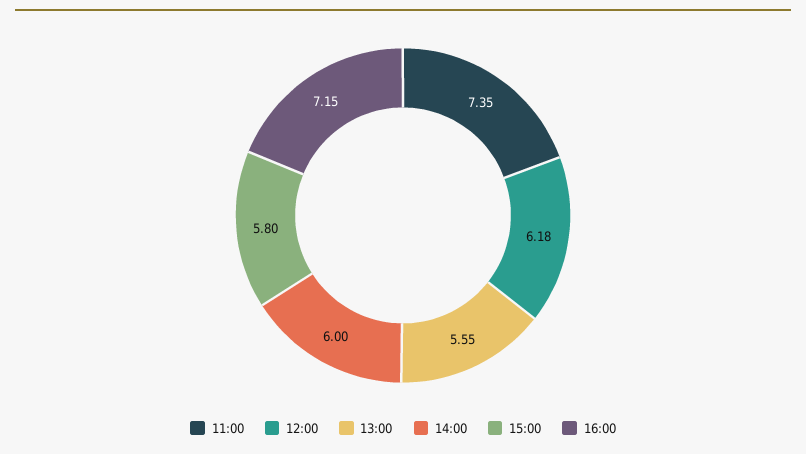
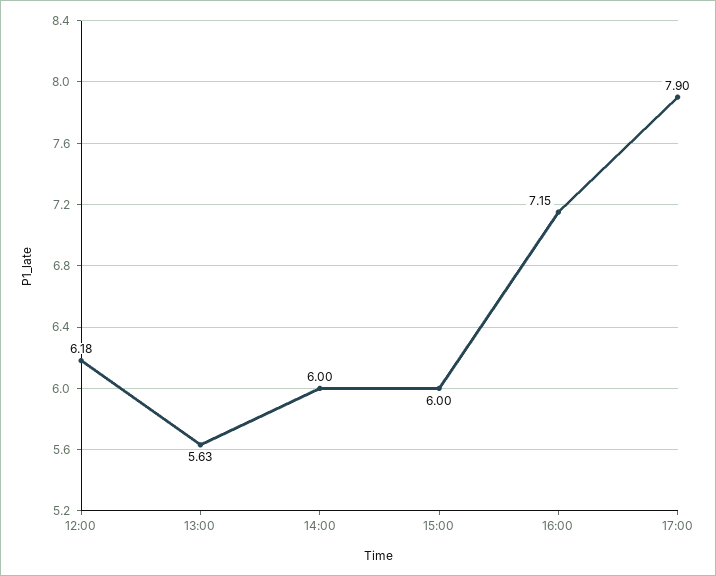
11:00: 7.35 -> none
13:00: 5.55 -> 5.63
15:00: 5.8 -> 6
17:00: none -> 7.9

